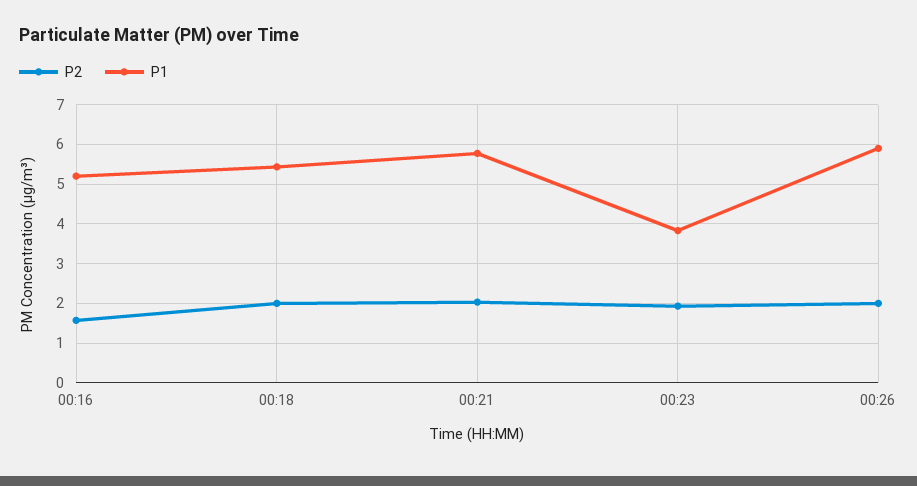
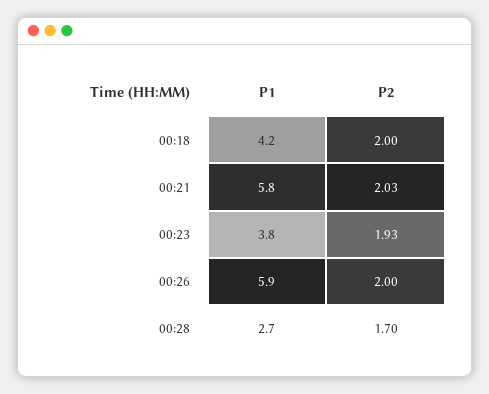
P2, 00:16: 1.6 -> none
P1, 00:16: 5.2 -> none
P1, 00:18: 5.4 -> 4.2
P1, 00:28: none -> 2.7
P2, 00:28: none -> 1.7

